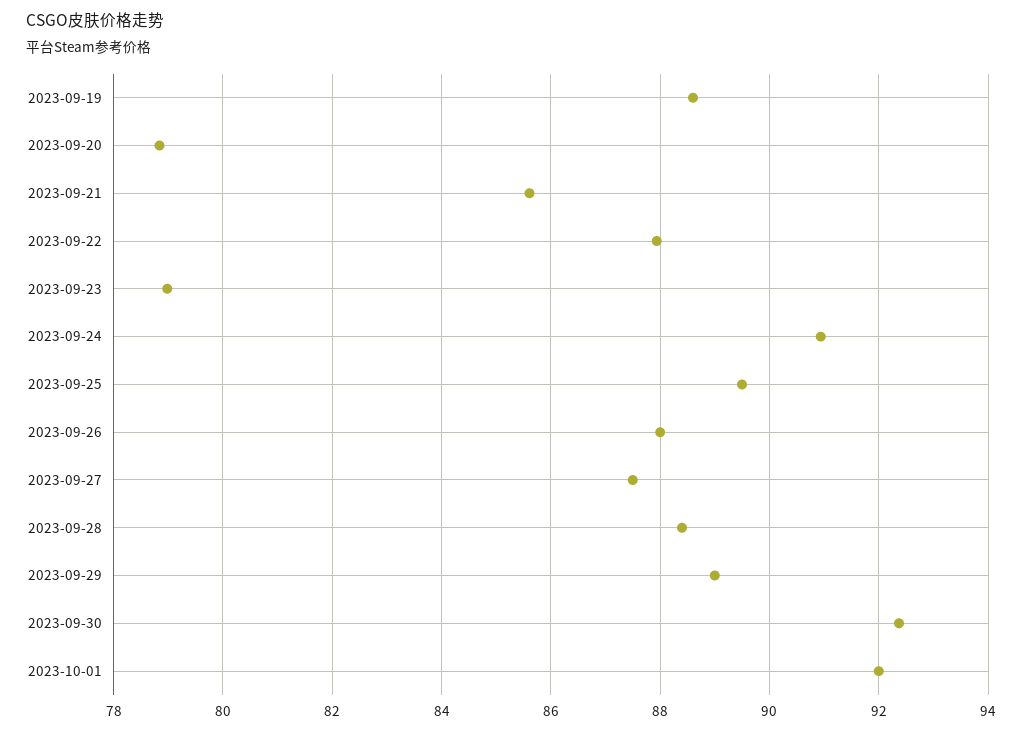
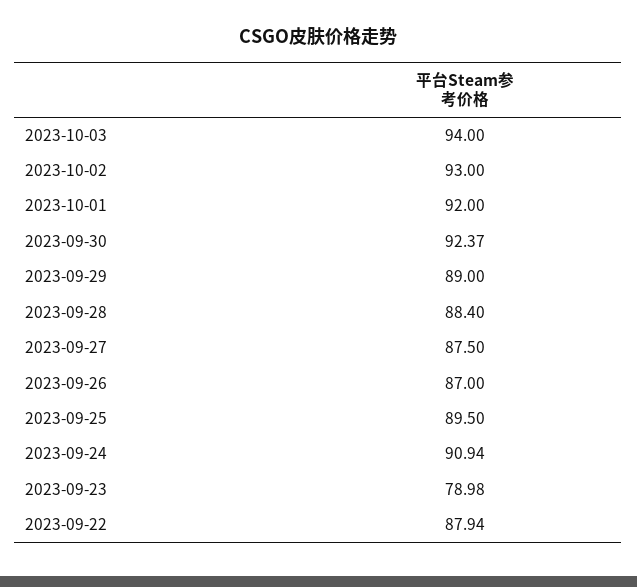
2023-09-19: 88.6 -> none
2023-09-20: 78.8 -> none
2023-09-21: 85.6 -> none
2023-09-26: 88 -> 87
2023-10-03: none -> 94
2023-10-02: none -> 93

